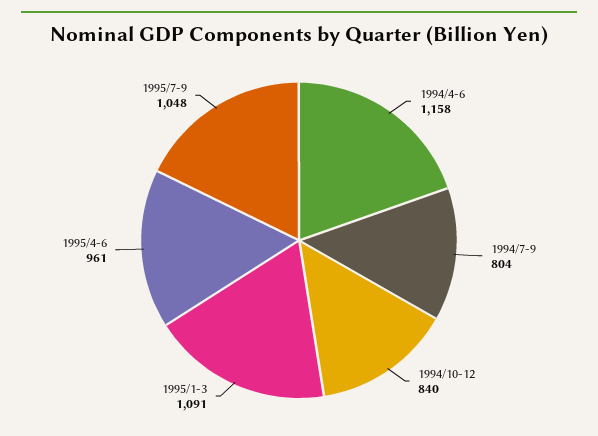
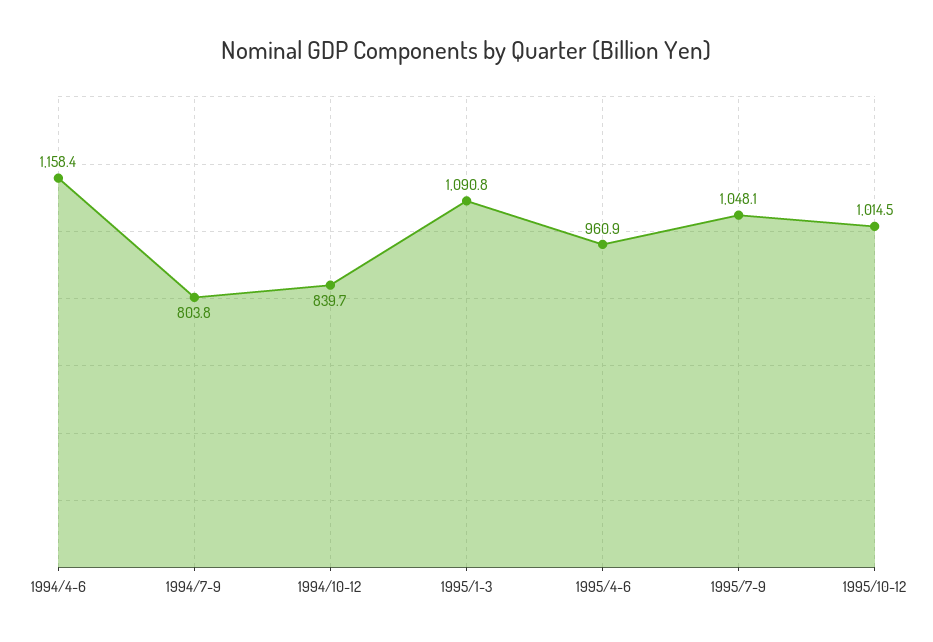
1995/10-12: none -> 1014.5

